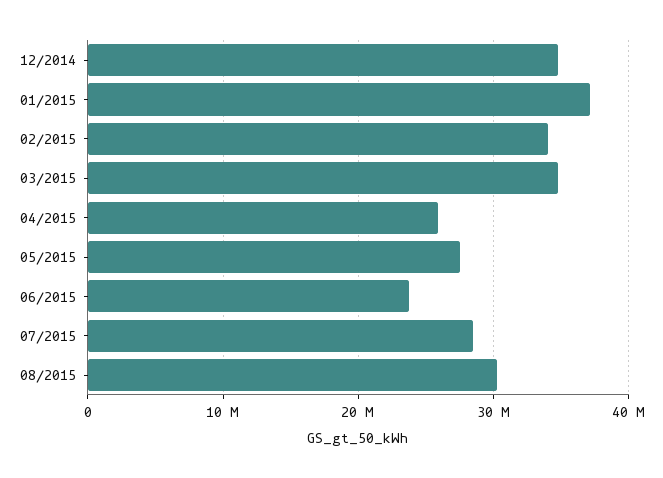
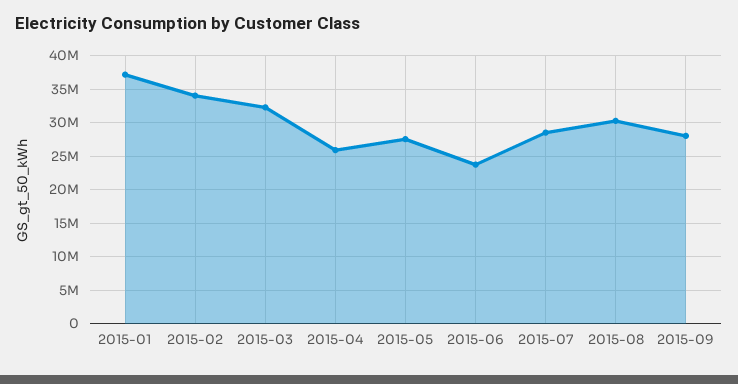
12/2014: 35000000 -> none
03/2015: 35000000 -> 32000000
2015-09: none -> 28000000

